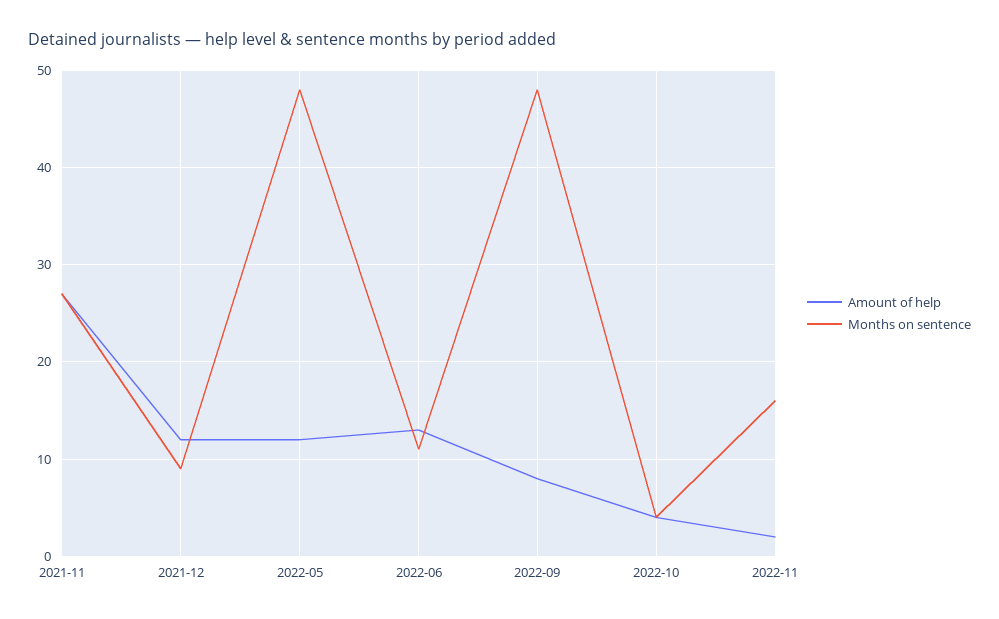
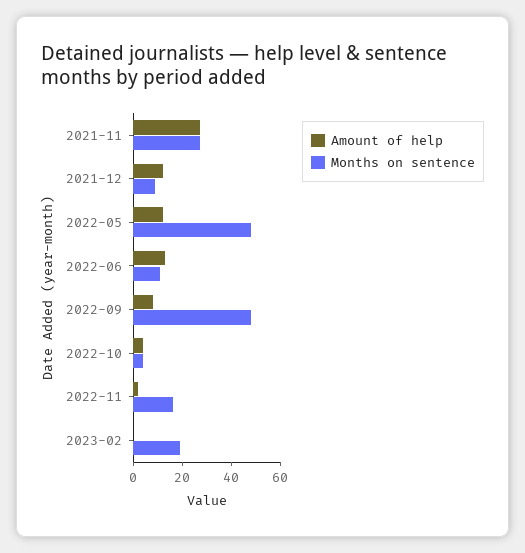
Amount of help, 2023-02: none -> 0
Months on sentence, 2023-02: none -> 20

